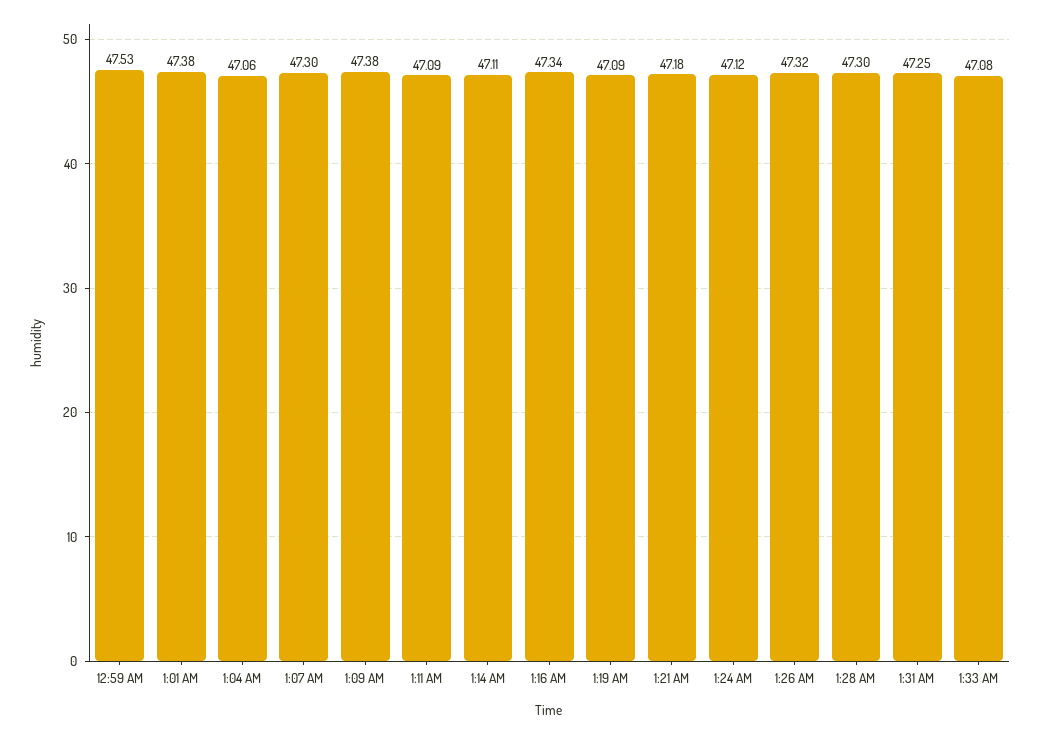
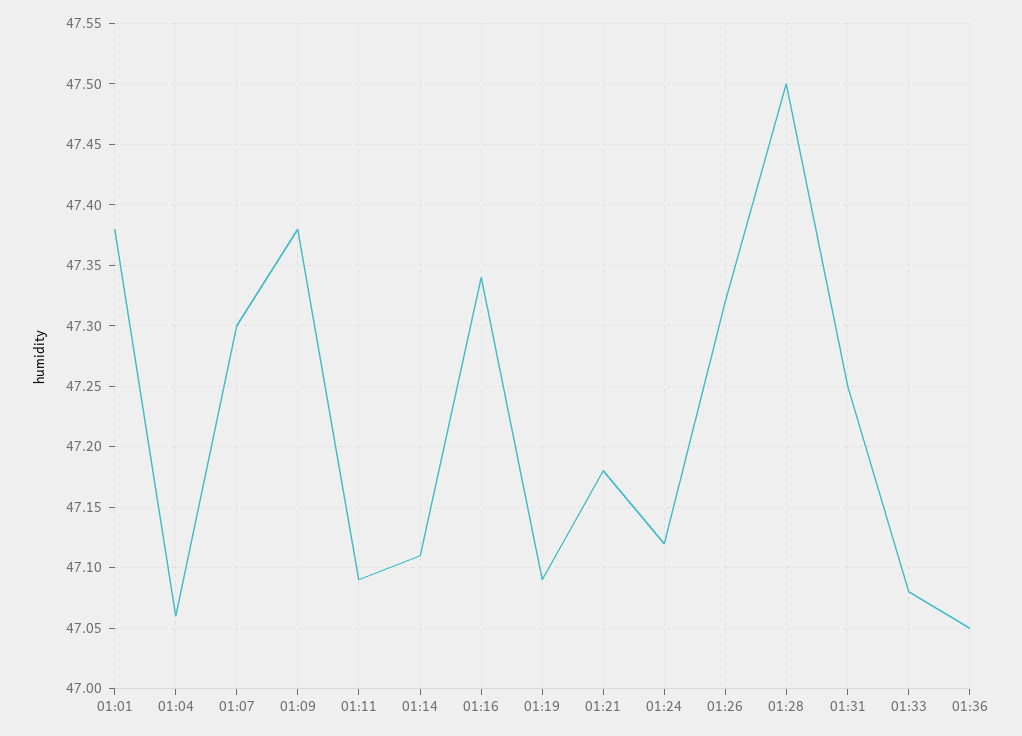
12:59 AM: 47.53 -> none
1:28 AM: 47.3 -> 47.5
01:36: none -> 47.05

